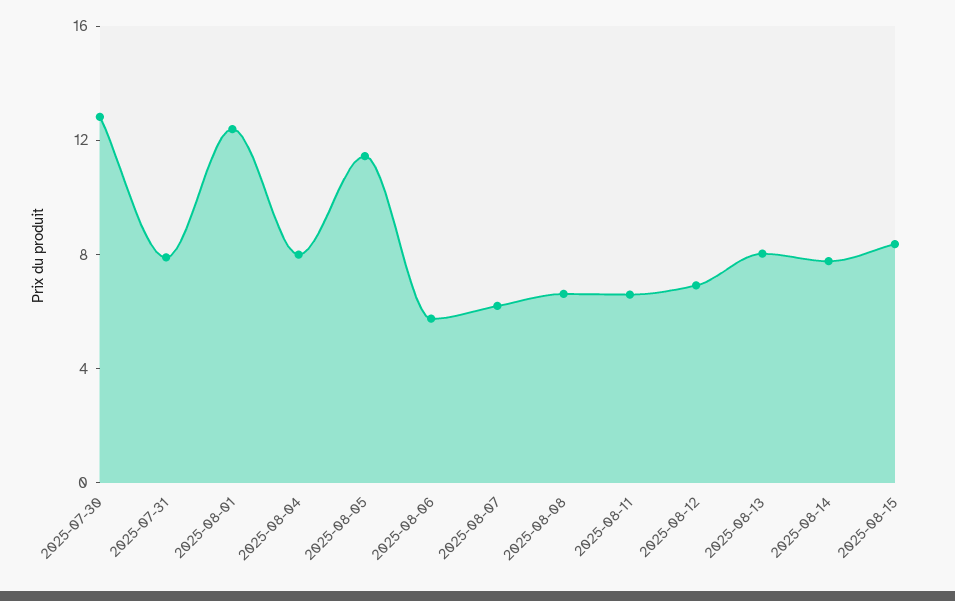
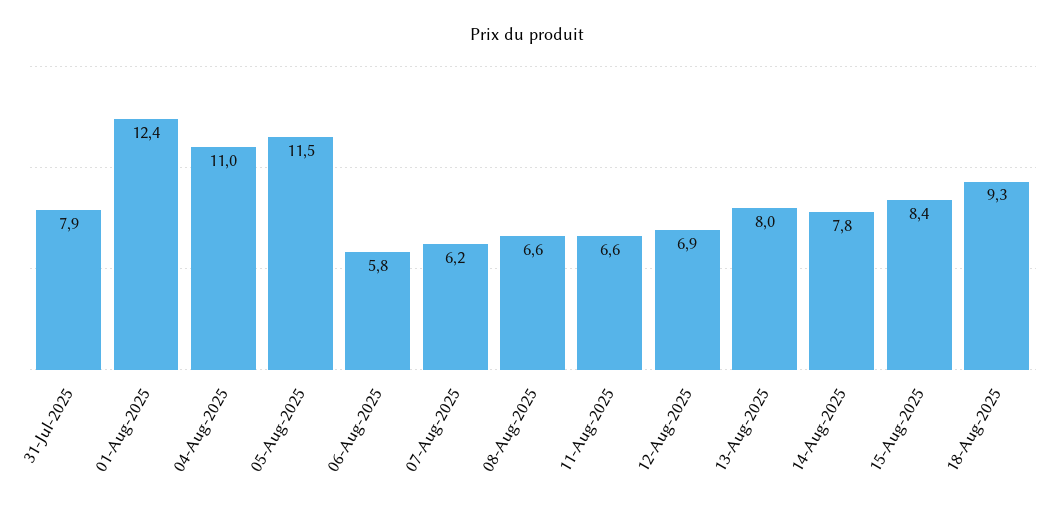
2025-07-30: 13 -> none
2025-08-04: 8 -> 11
18-Aug-2025: none -> 9.3

